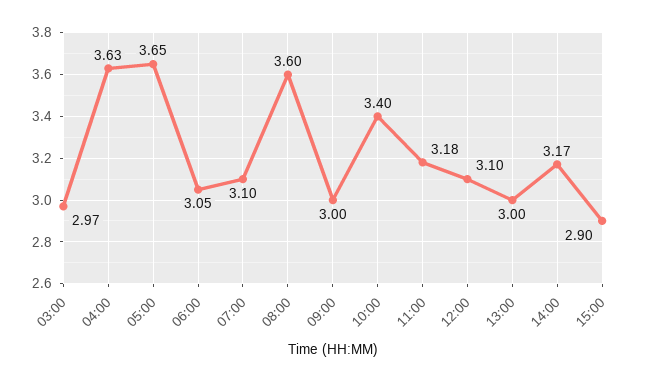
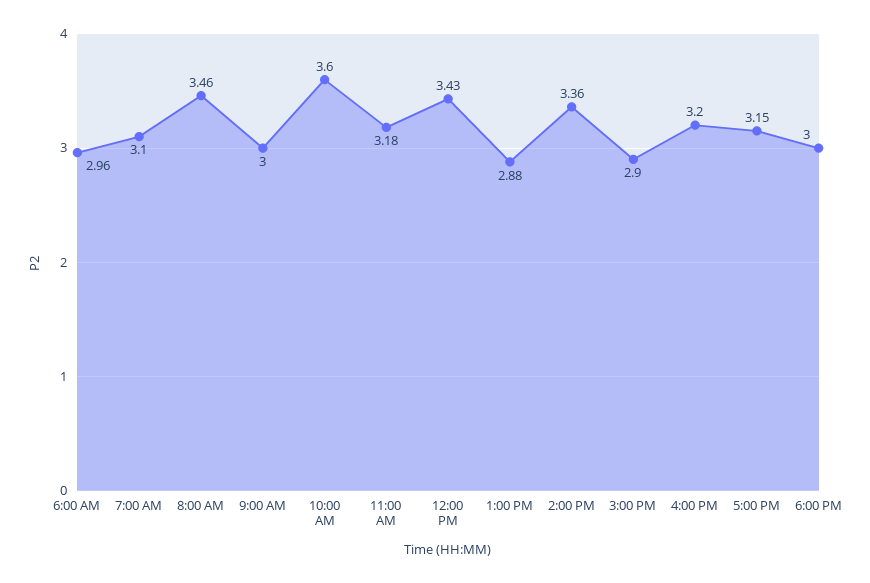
03:00: 2.97 -> none
04:00: 3.63 -> none
05:00: 3.65 -> none
06:00: 3.05 -> 2.96
08:00: 3.6 -> 3.46
10:00: 3.4 -> 3.6
12:00: 3.1 -> 3.43
13:00: 3 -> 2.88
14:00: 3.17 -> 3.36
4:00 PM: none -> 3.2
5:00 PM: none -> 3.15
6:00 PM: none -> 3

